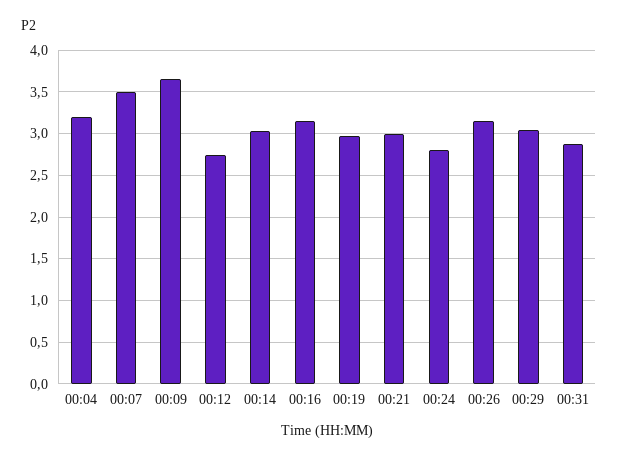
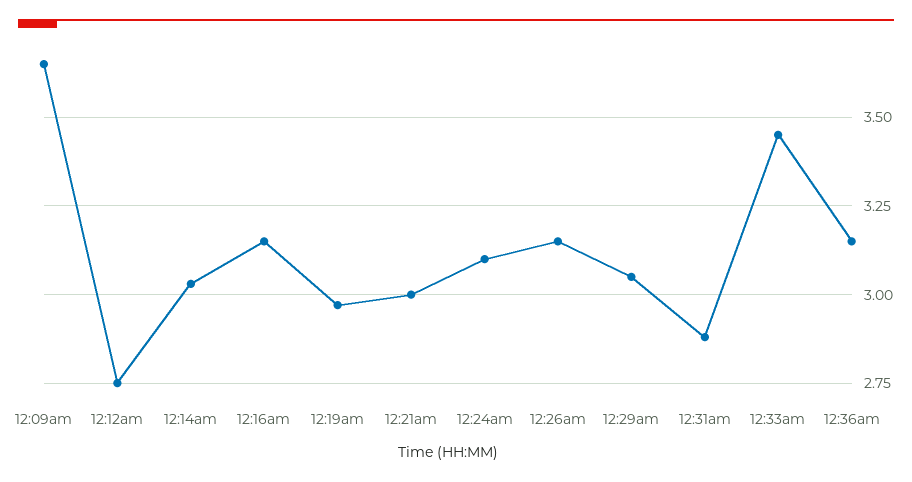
00:04: 3.2 -> none
00:07: 3.5 -> none
00:24: 2.8 -> 3.1
12:33am: none -> 3.45
12:36am: none -> 3.15

